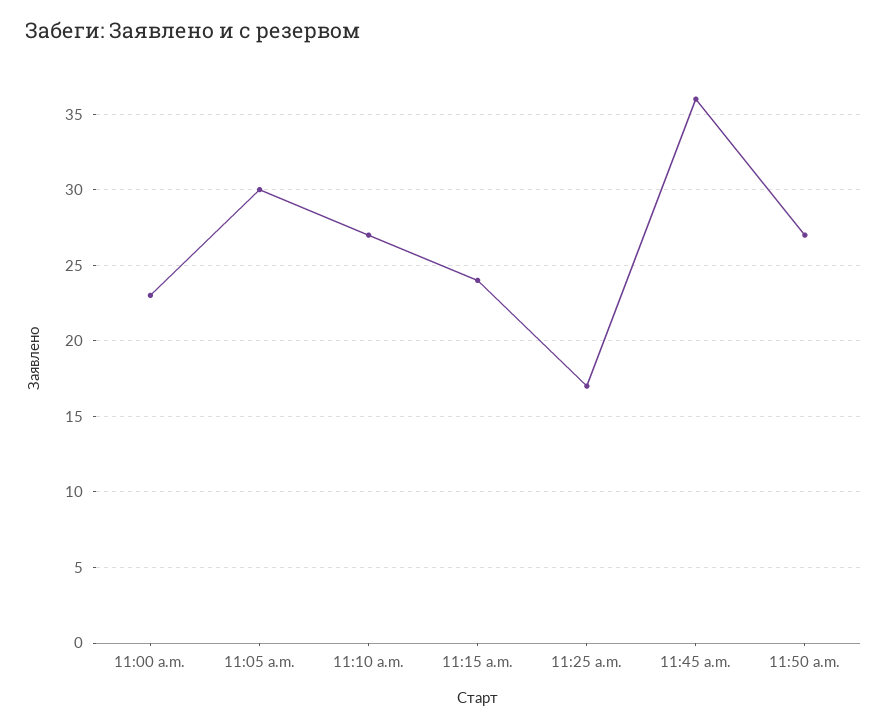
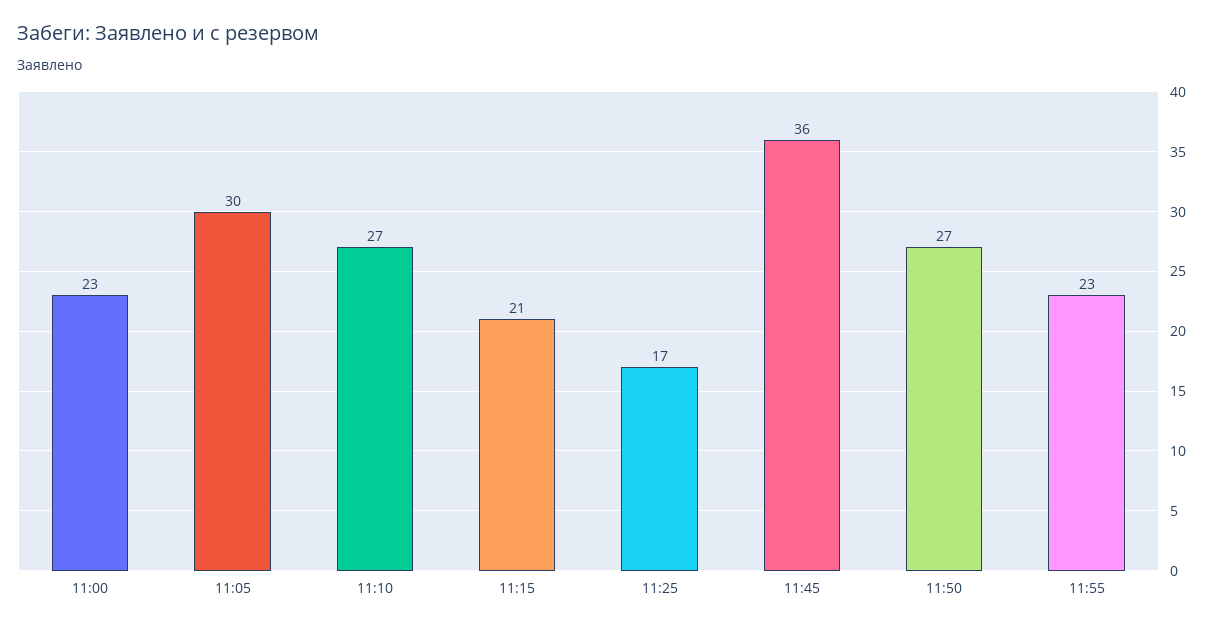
11:15 a.m.: 24 -> 21
11:55: none -> 23

